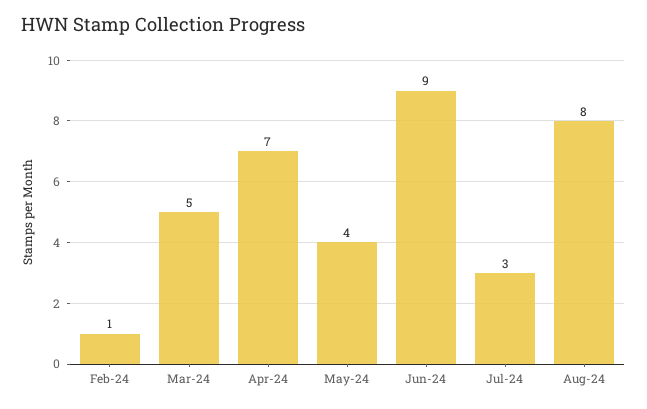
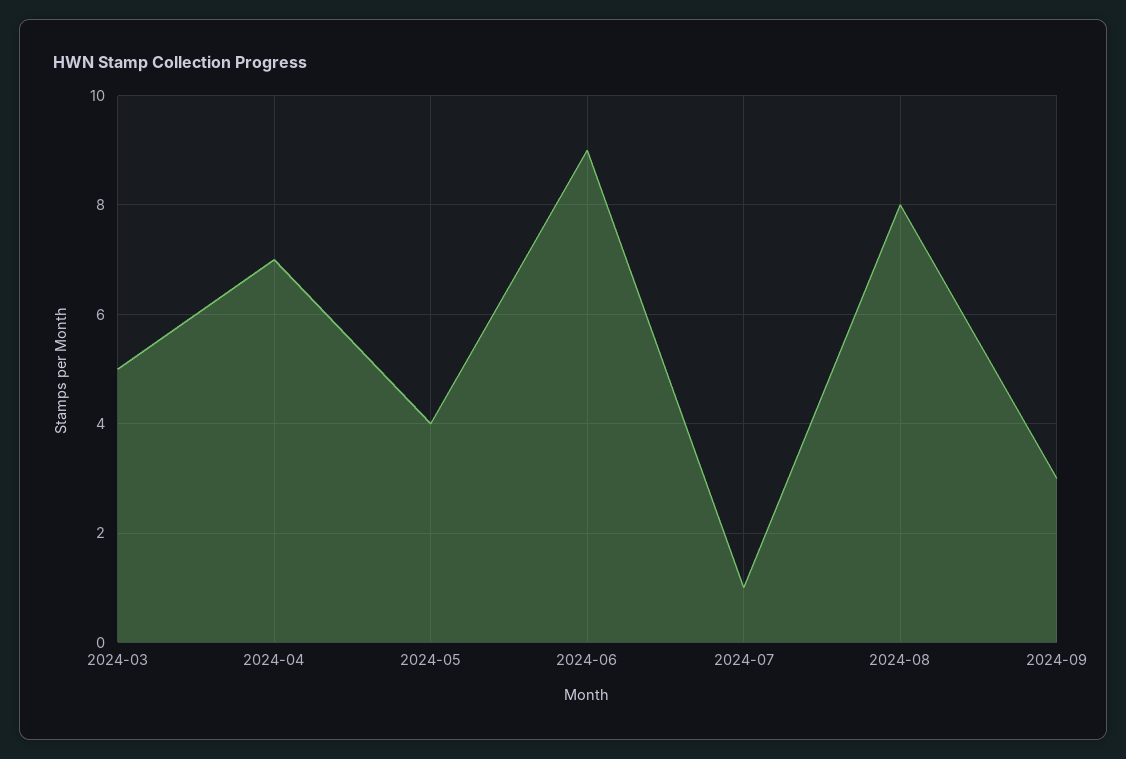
Feb-24: 1 -> none
Jul-24: 3 -> 1
2024-09: none -> 3

